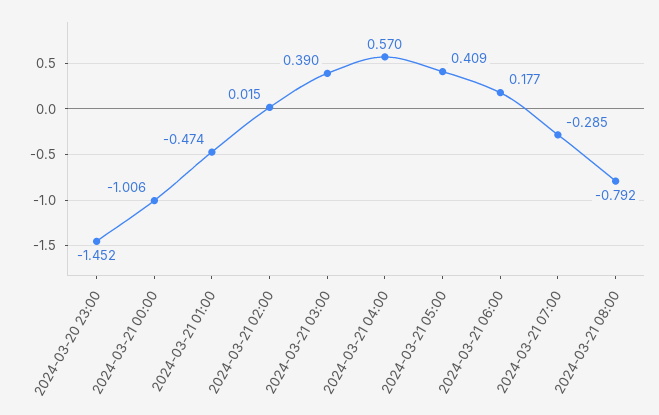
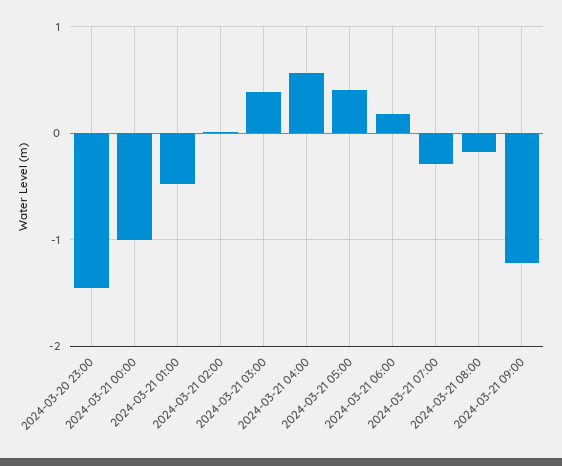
2024-03-21 08:00: -0.792 -> -0.2
2024-03-21 09:00: none -> -1.2

